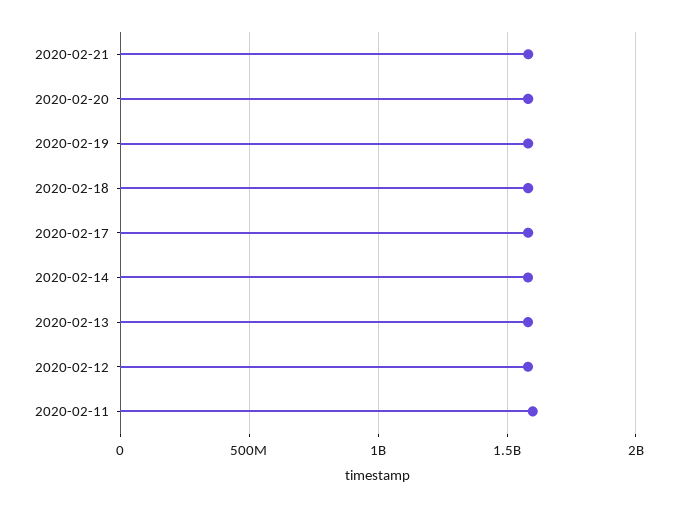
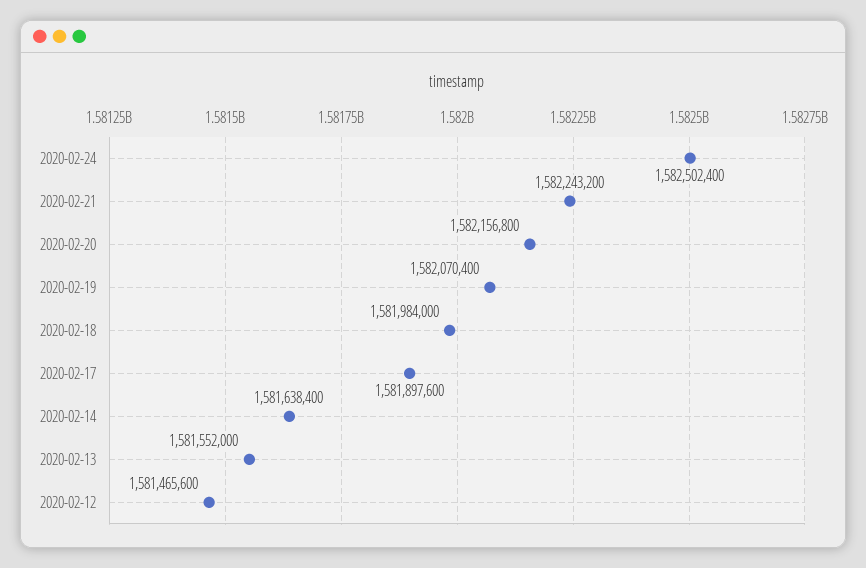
2020-02-11: 1600000000 -> none
2020-02-24: none -> 1582502400

